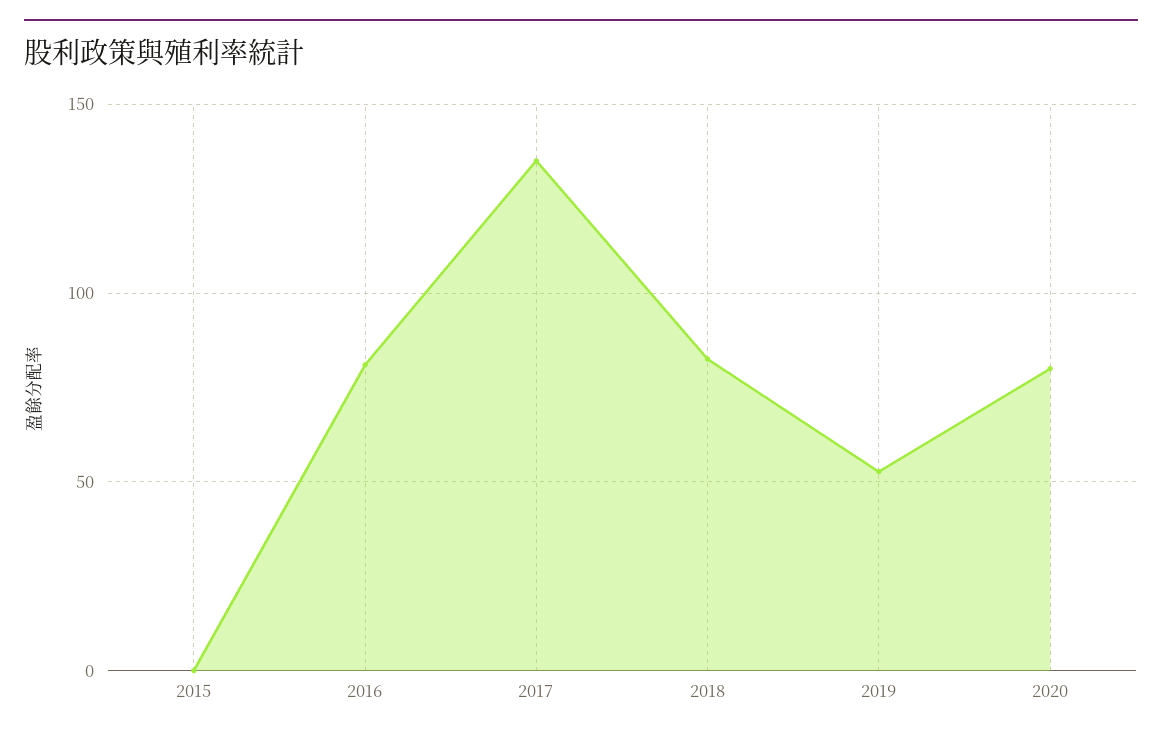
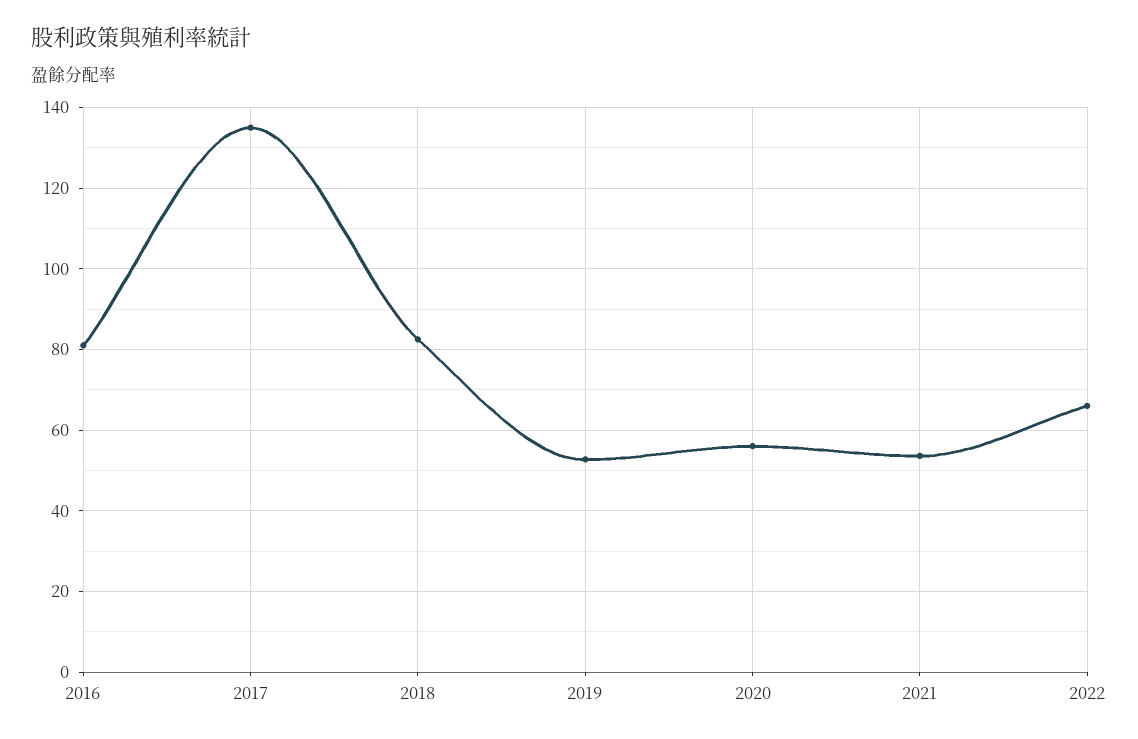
2015: 0 -> none
2020: 80 -> 56
2021: none -> 54
2022: none -> 66

